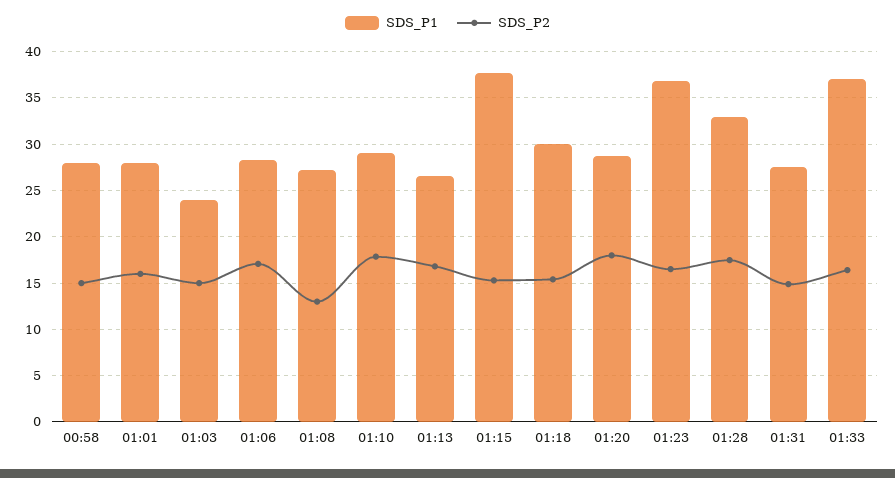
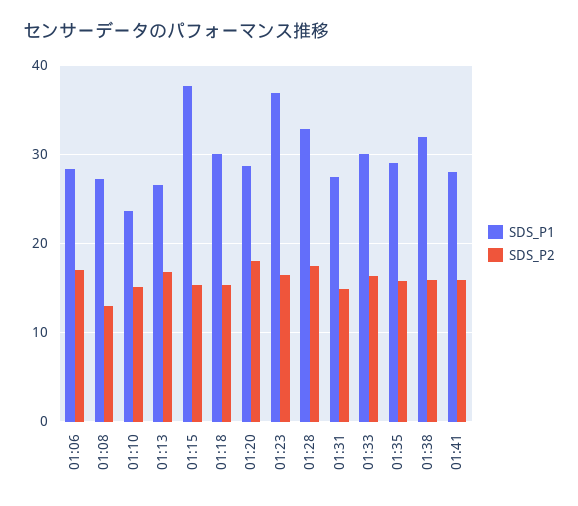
SDS_P1, 00:58: 28 -> none
SDS_P2, 00:58: 15 -> none
SDS_P1, 01:01: 28 -> none
SDS_P2, 01:01: 16 -> none
SDS_P1, 01:03: 24 -> none
SDS_P2, 01:03: 15 -> none
SDS_P1, 01:10: 29 -> 24
SDS_P2, 01:10: 18 -> 15
SDS_P1, 01:33: 37 -> 30
SDS_P1, 01:35: none -> 29
SDS_P2, 01:35: none -> 16
SDS_P1, 01:38: none -> 32
SDS_P2, 01:38: none -> 16
SDS_P1, 01:41: none -> 28
SDS_P2, 01:41: none -> 16

